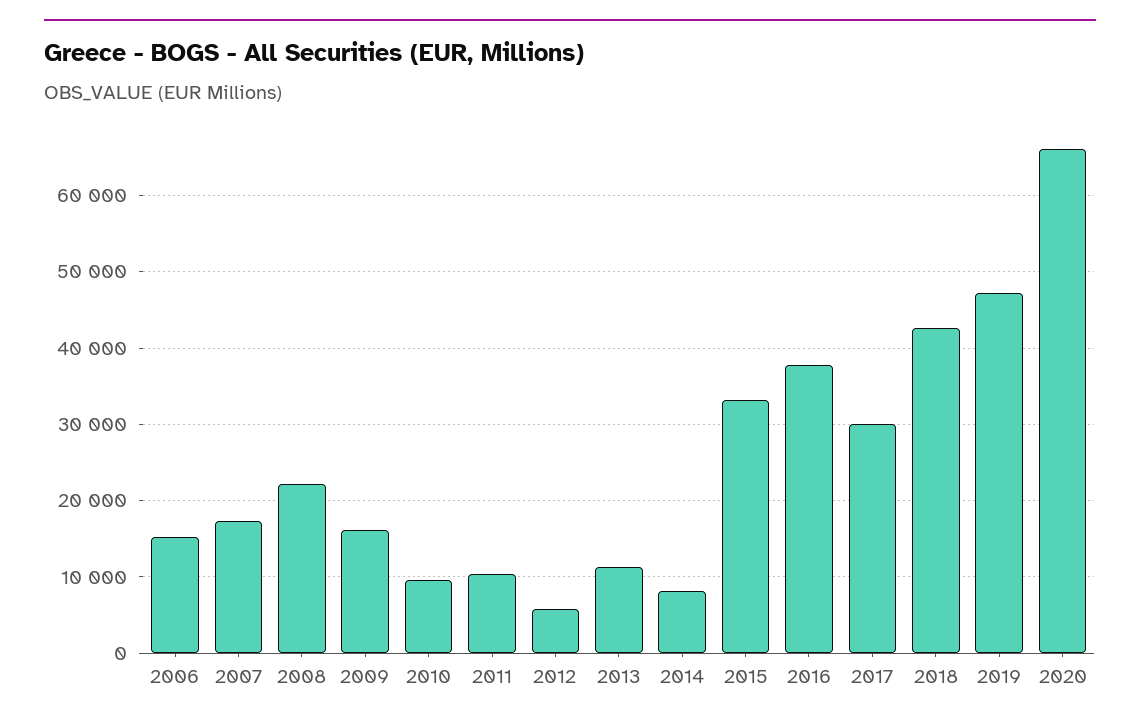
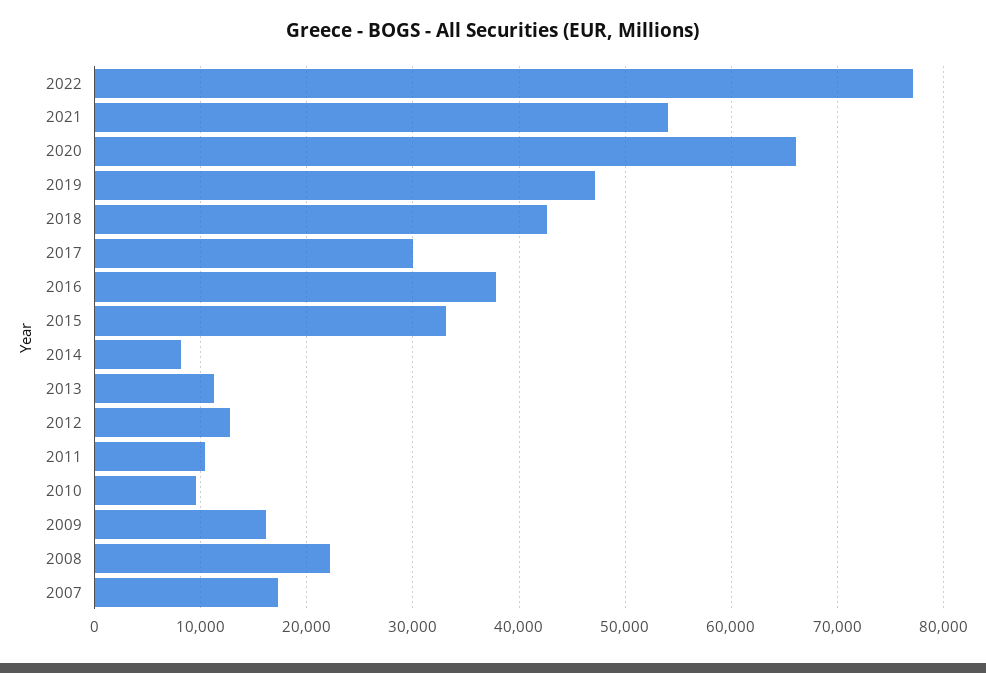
2006: 15000 -> none
2012: 6000 -> 13000
2022: none -> 77000
2021: none -> 54000

